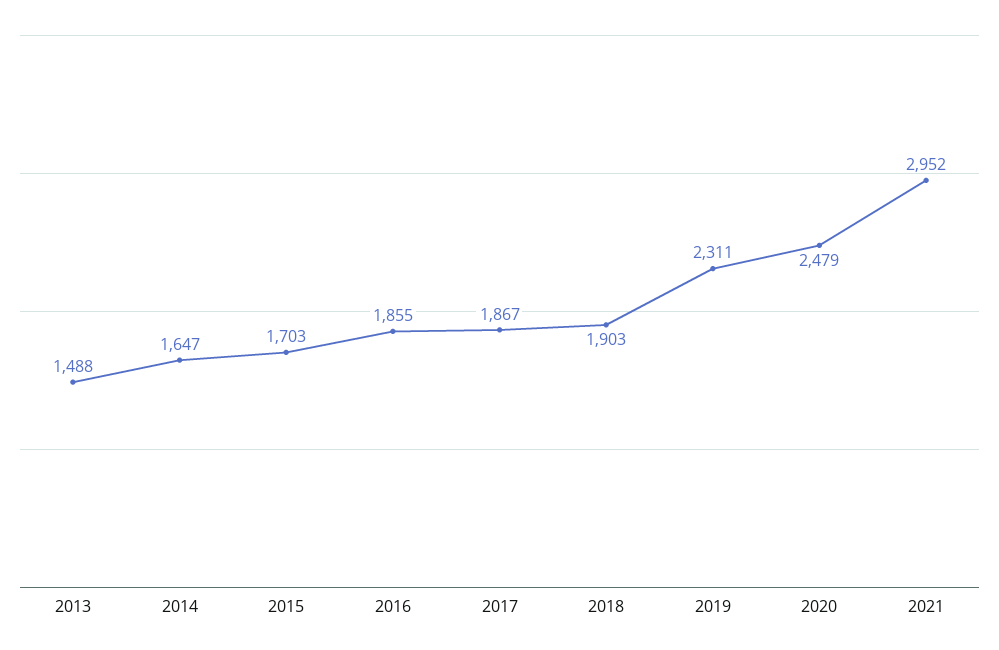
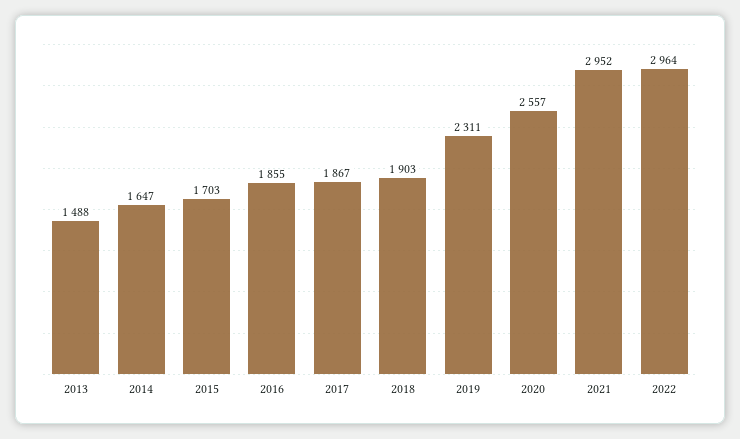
2020: 2479 -> 2557
2022: none -> 2964

